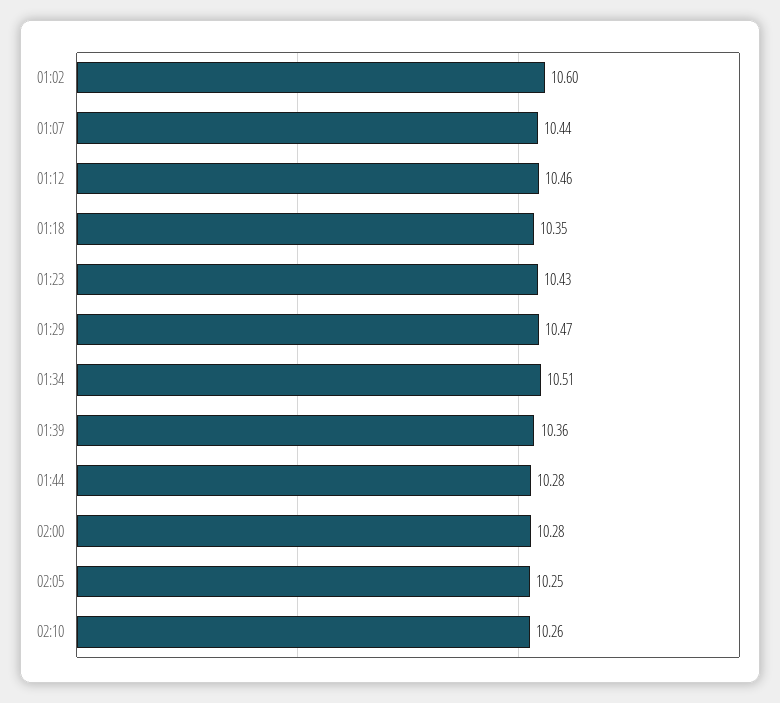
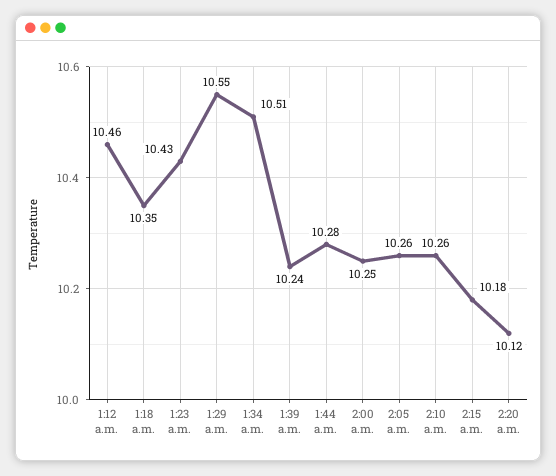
01:02: 10.6 -> none
01:07: 10.44 -> none
01:29: 10.47 -> 10.55
01:39: 10.36 -> 10.24
02:00: 10.28 -> 10.25
02:05: 10.25 -> 10.26
2:15 a.m.: none -> 10.18
2:20 a.m.: none -> 10.12

